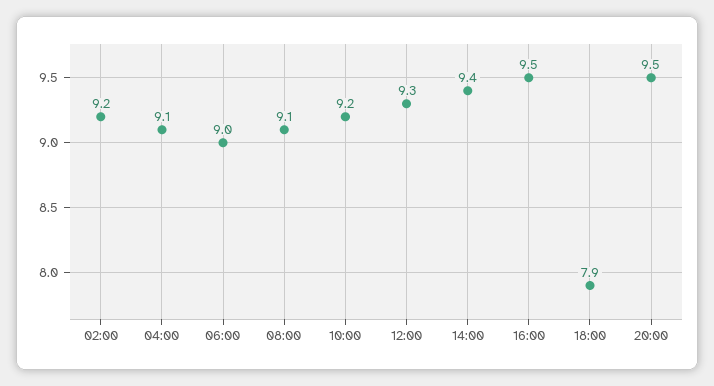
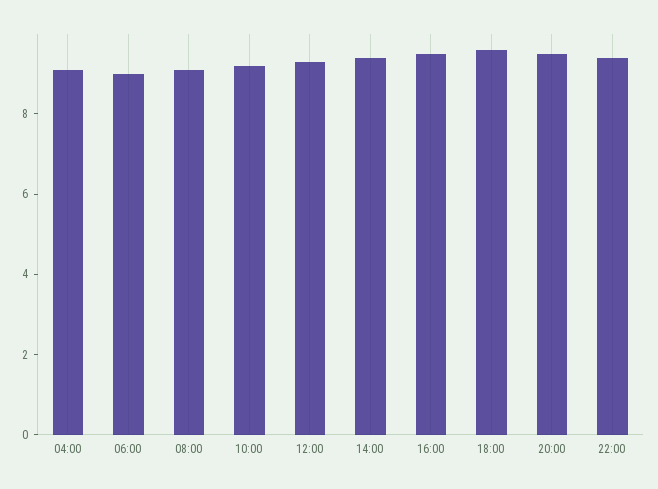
02:00: 9.2 -> none
18:00: 7.9 -> 9.5
22:00: none -> 9.5

